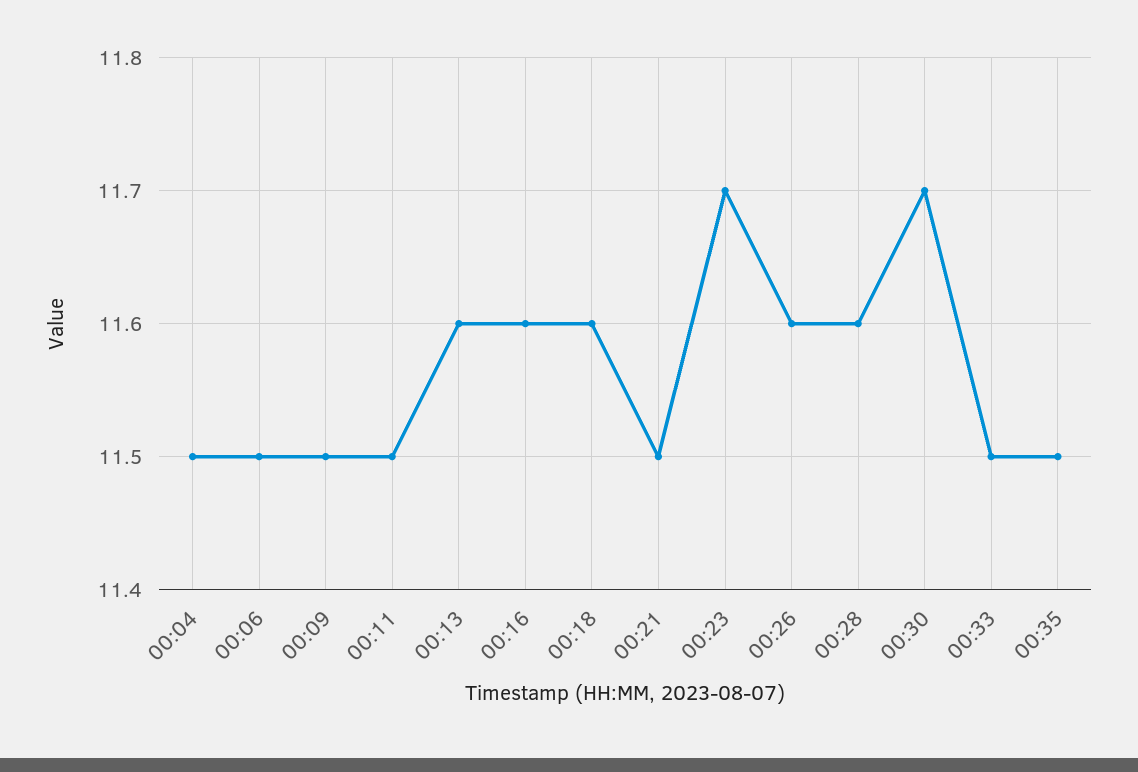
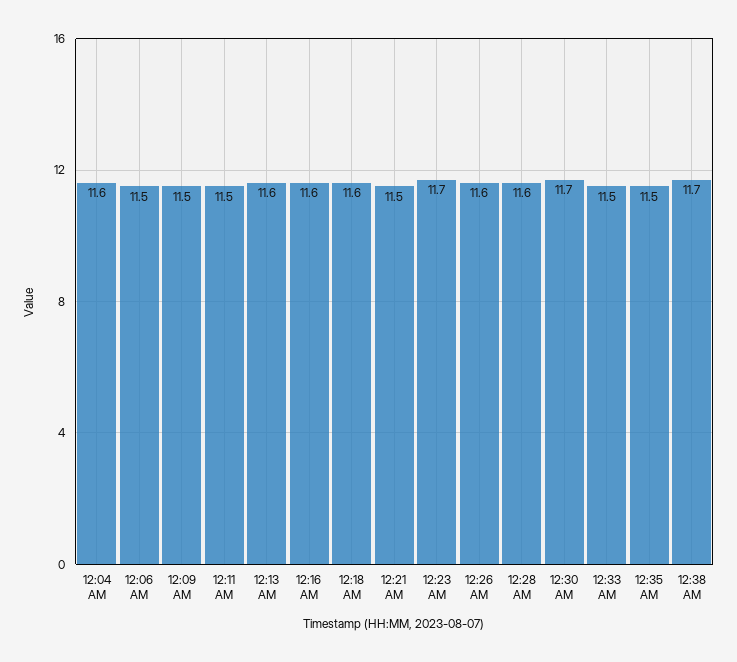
00:04: 11.5 -> 11.6
12:38 AM: none -> 11.7

